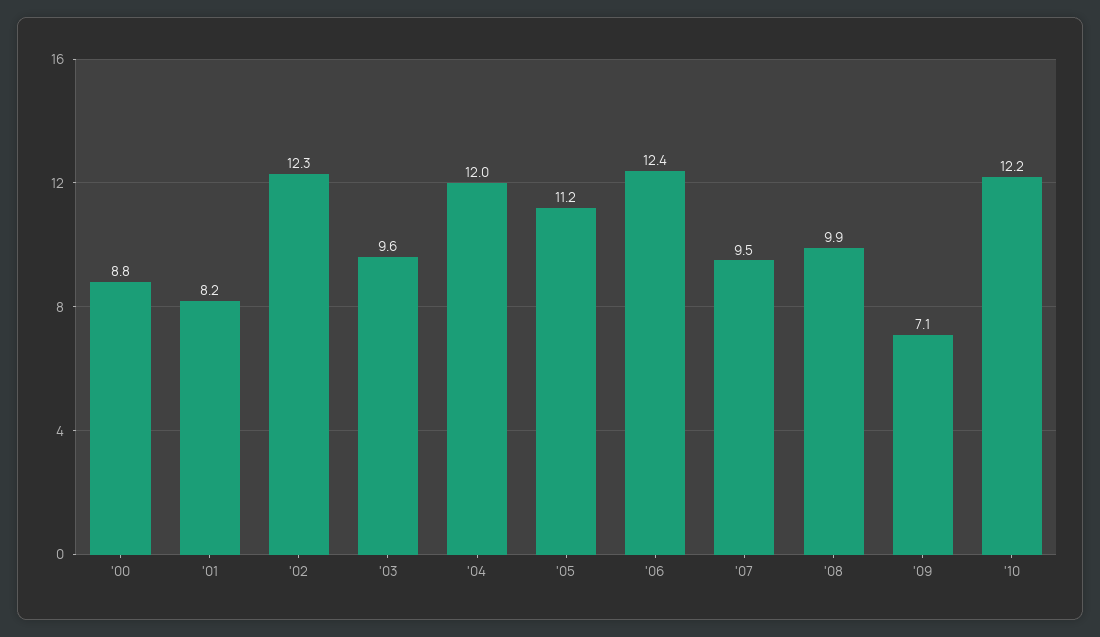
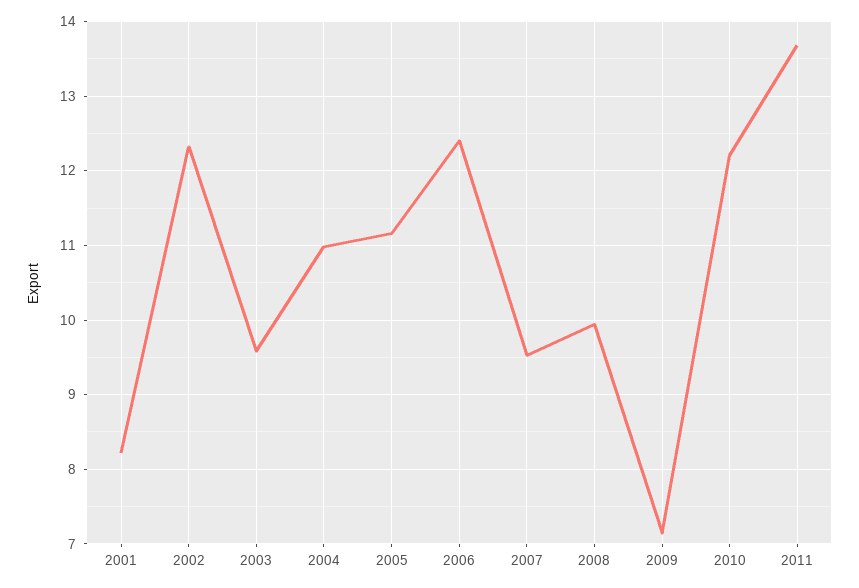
'00: 8.8 -> none
'04: 12 -> 11
2011: none -> 13.7

